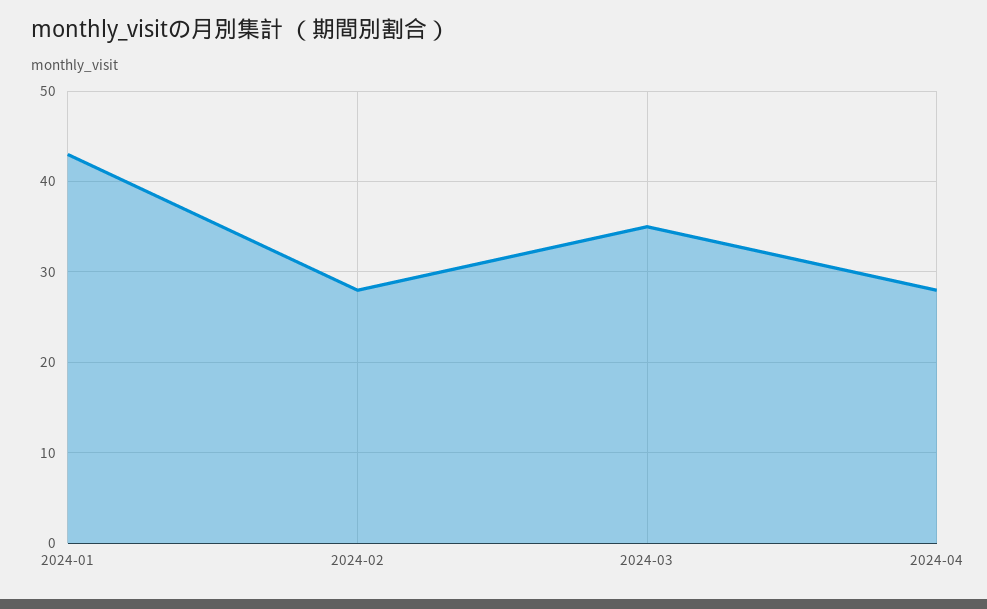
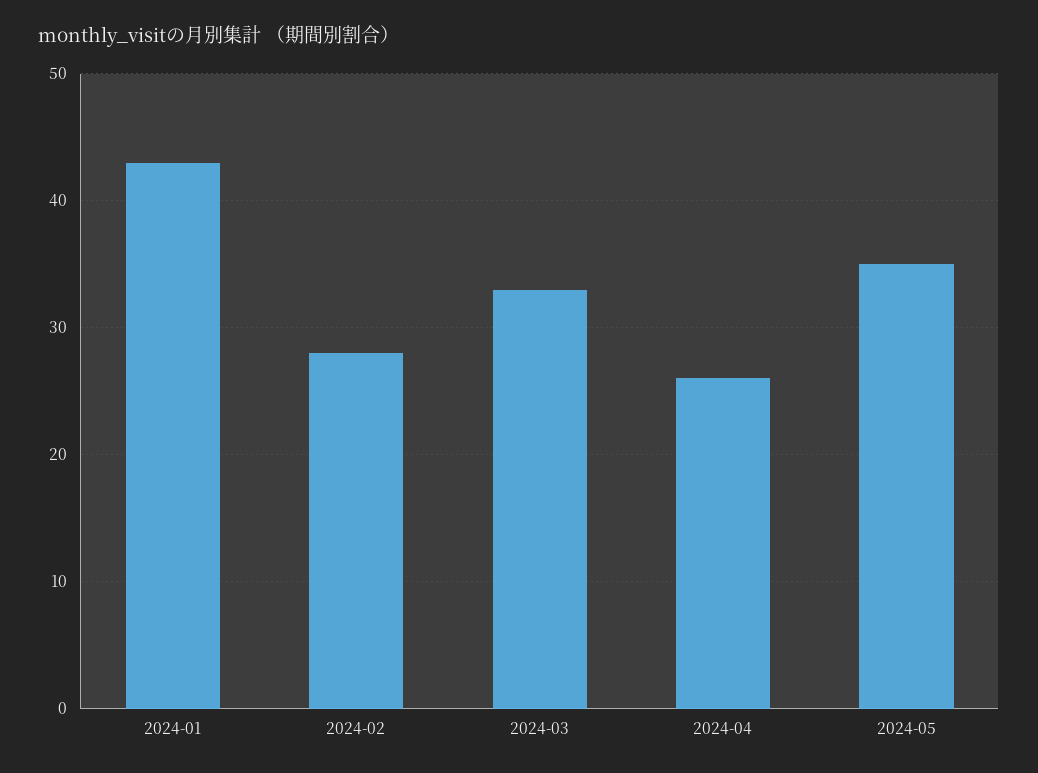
2024-03: 35 -> 33
2024-04: 28 -> 26
2024-05: none -> 35

